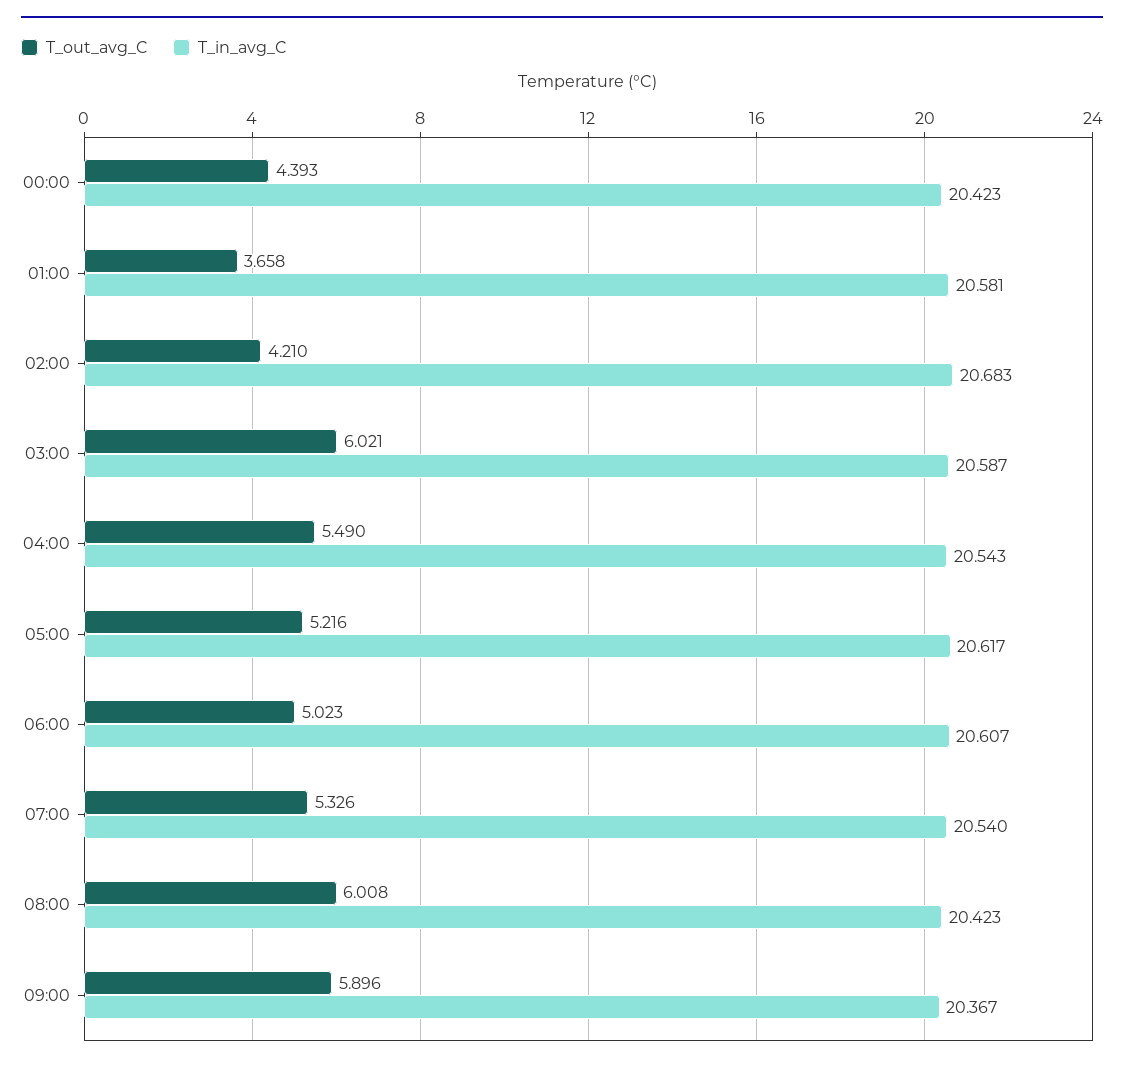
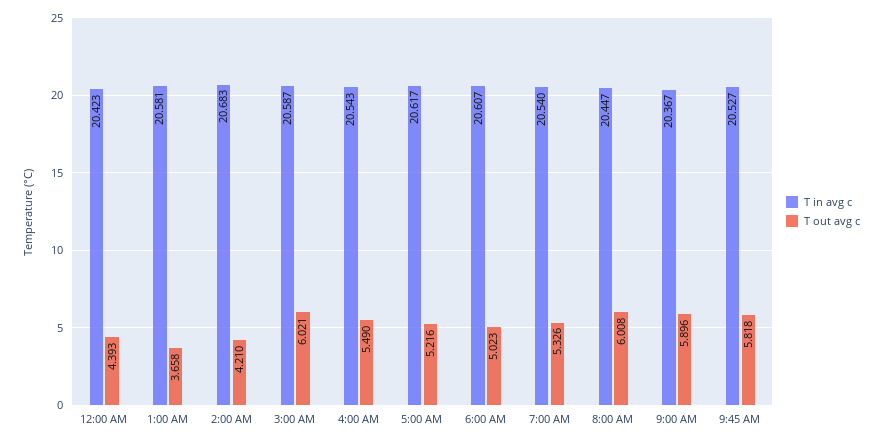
T_in_avg_C, 08:00: 20.423 -> 20.447
T_in_avg_C, 9:45 AM: none -> 20.527
T_out_avg_C, 9:45 AM: none -> 5.818

